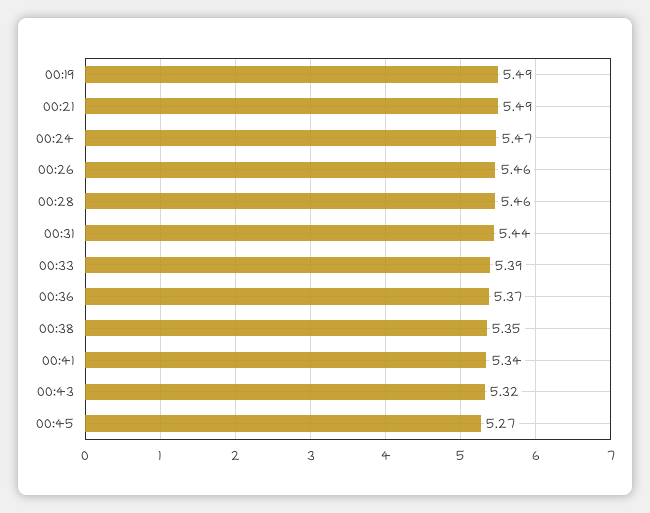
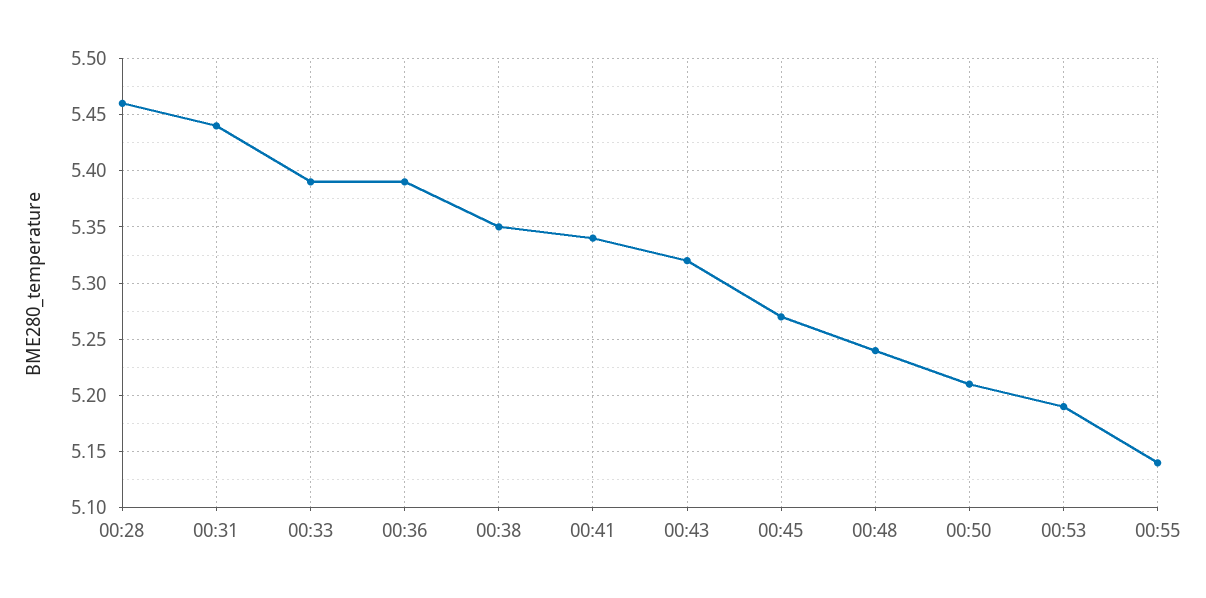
00:19: 5.49 -> none
00:21: 5.49 -> none
00:24: 5.47 -> none
00:26: 5.46 -> none
00:36: 5.37 -> 5.39
00:48: none -> 5.24
00:50: none -> 5.21
00:53: none -> 5.19
00:55: none -> 5.14

